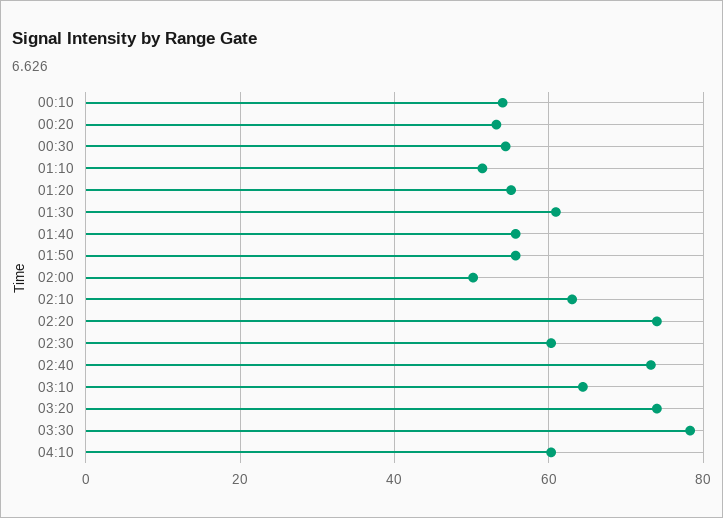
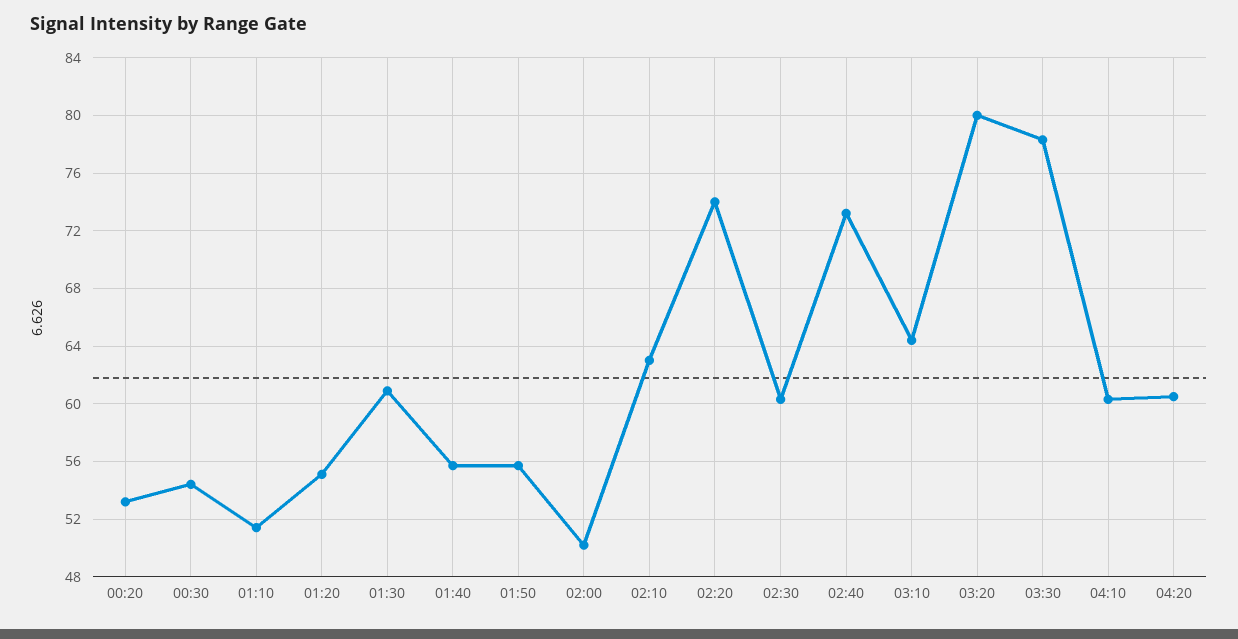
00:10: 54 -> none
03:20: 74 -> 80
04:20: none -> 60.5

